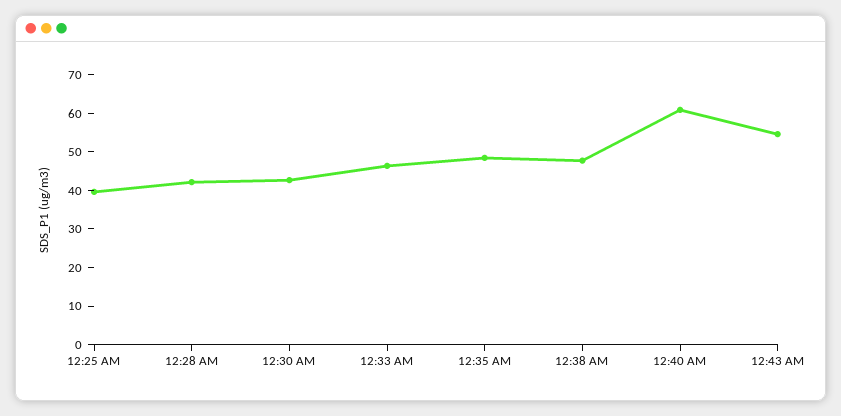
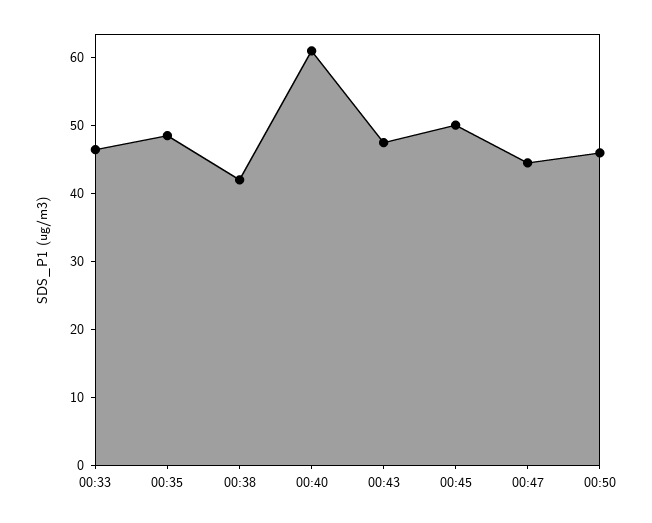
12:25 AM: 40 -> none
12:28 AM: 42.5 -> none
12:30 AM: 42.5 -> none
12:38 AM: 47.5 -> 42
12:43 AM: 55 -> 48
00:45: none -> 50
00:47: none -> 44
00:50: none -> 46

